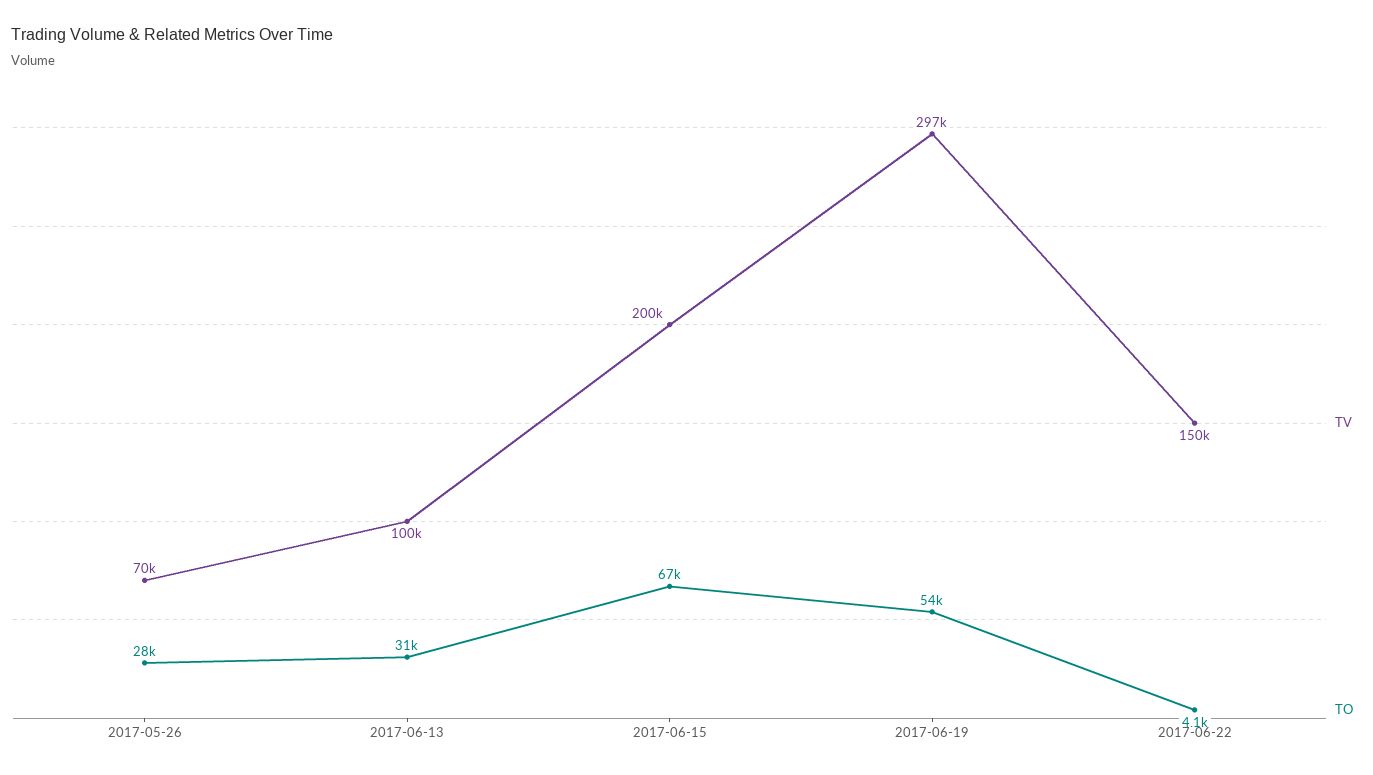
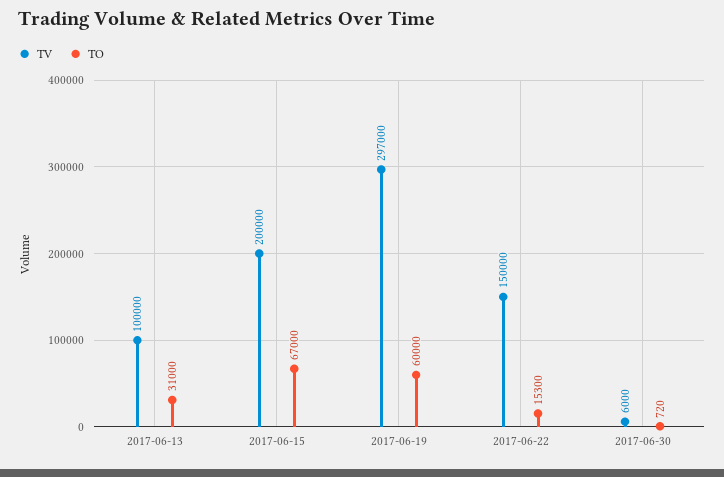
TV, 2017-05-26: 70000 -> none
TO, 2017-05-26: 28000 -> none
TO, 2017-06-19: 54000 -> 60000
TO, 2017-06-22: 4100 -> 15300
TV, 2017-06-30: none -> 6000
TO, 2017-06-30: none -> 720

